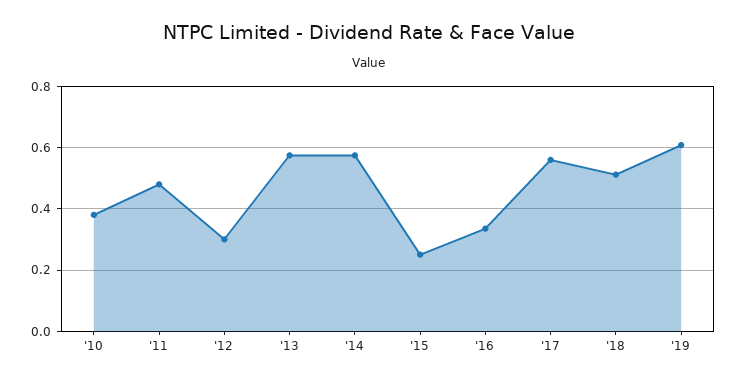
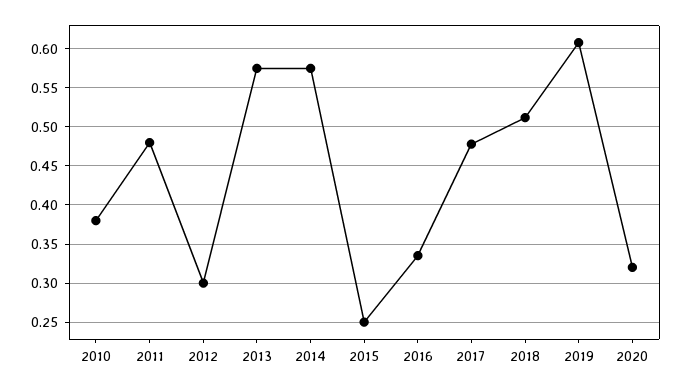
'17: 0.56 -> 0.48
2020: none -> 0.32

